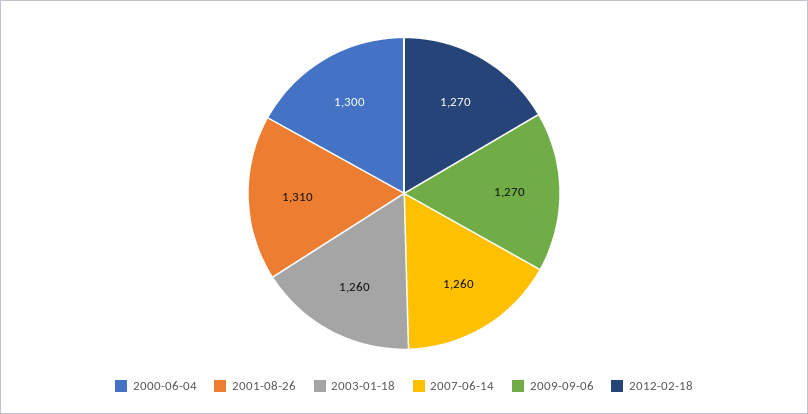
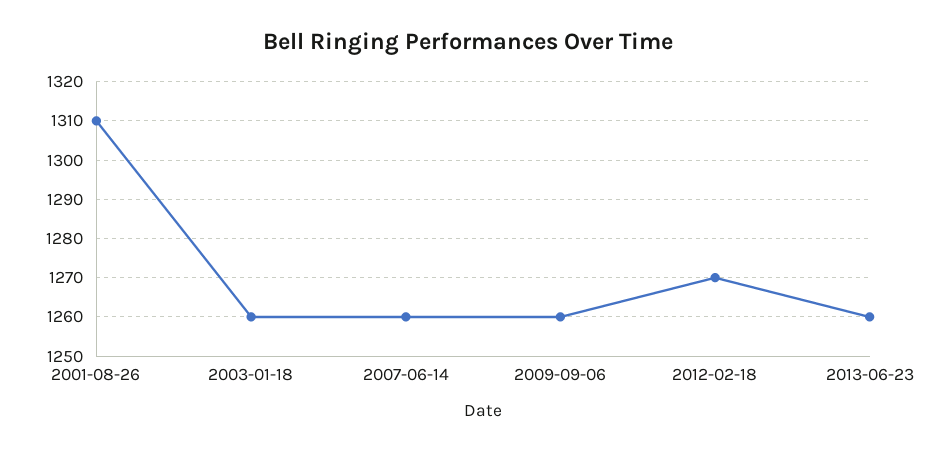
2000-06-04: 1300 -> none
2009-09-06: 1270 -> 1260
2013-06-23: none -> 1260

